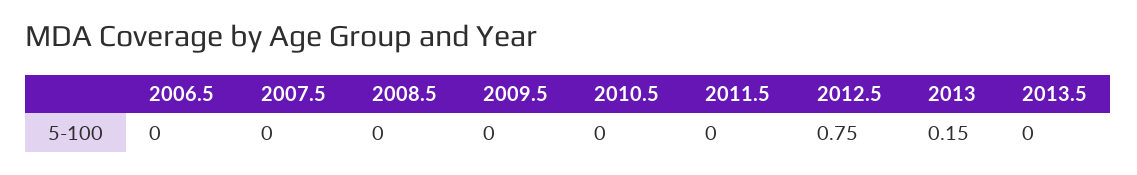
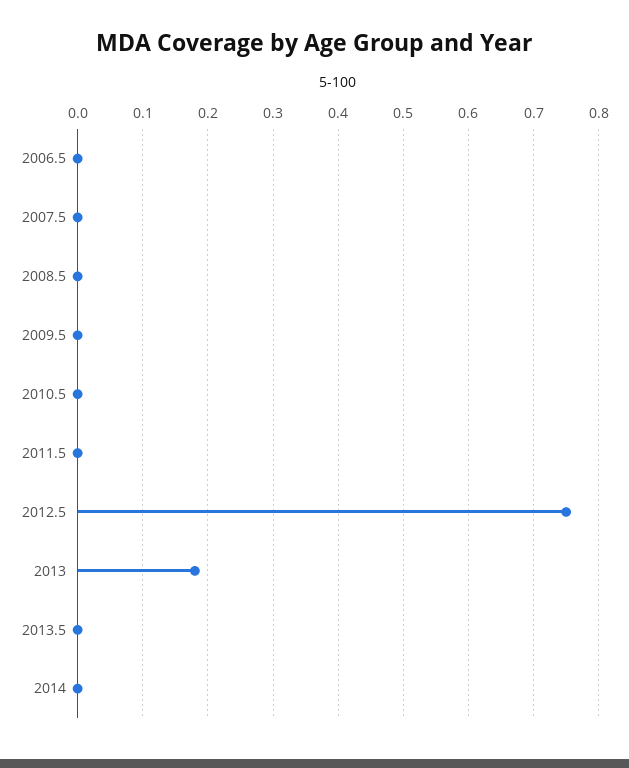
2013: 0.15 -> 0.18
2014: none -> 0

